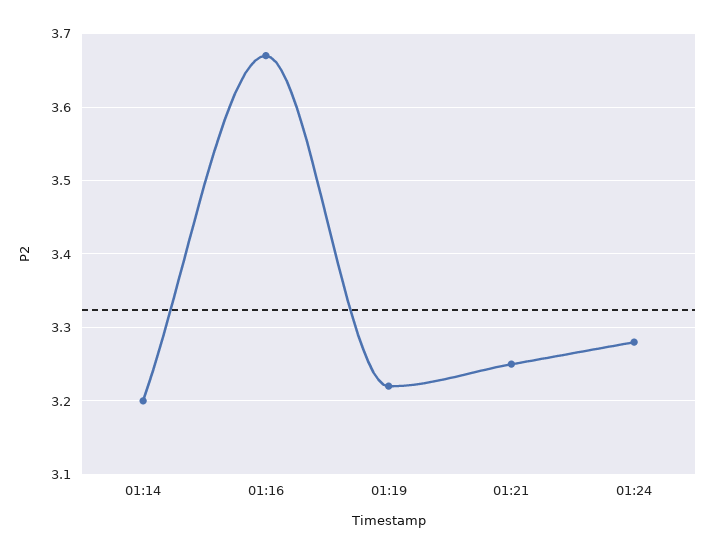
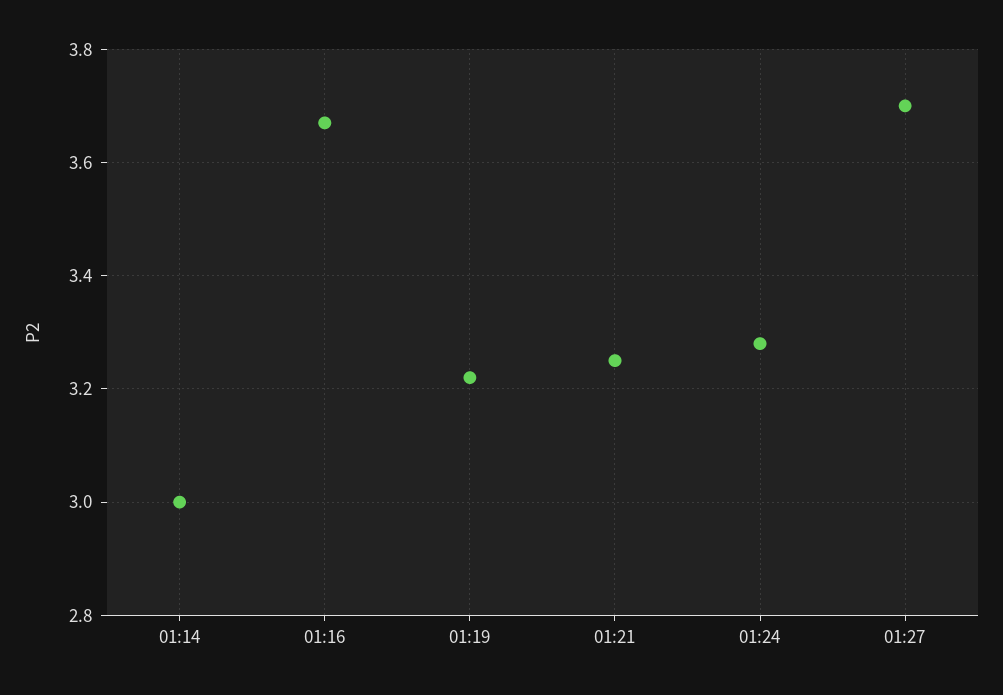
01:14: 3.2 -> 3
01:27: none -> 3.7

